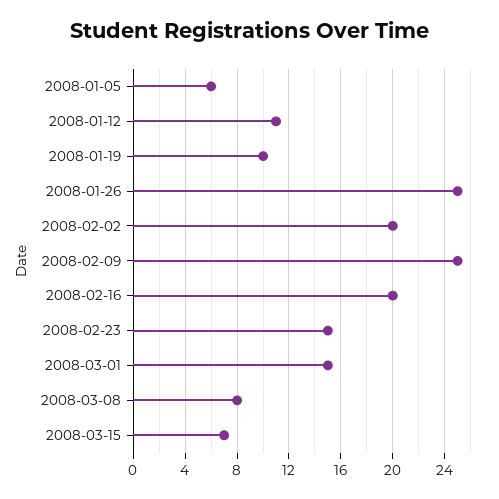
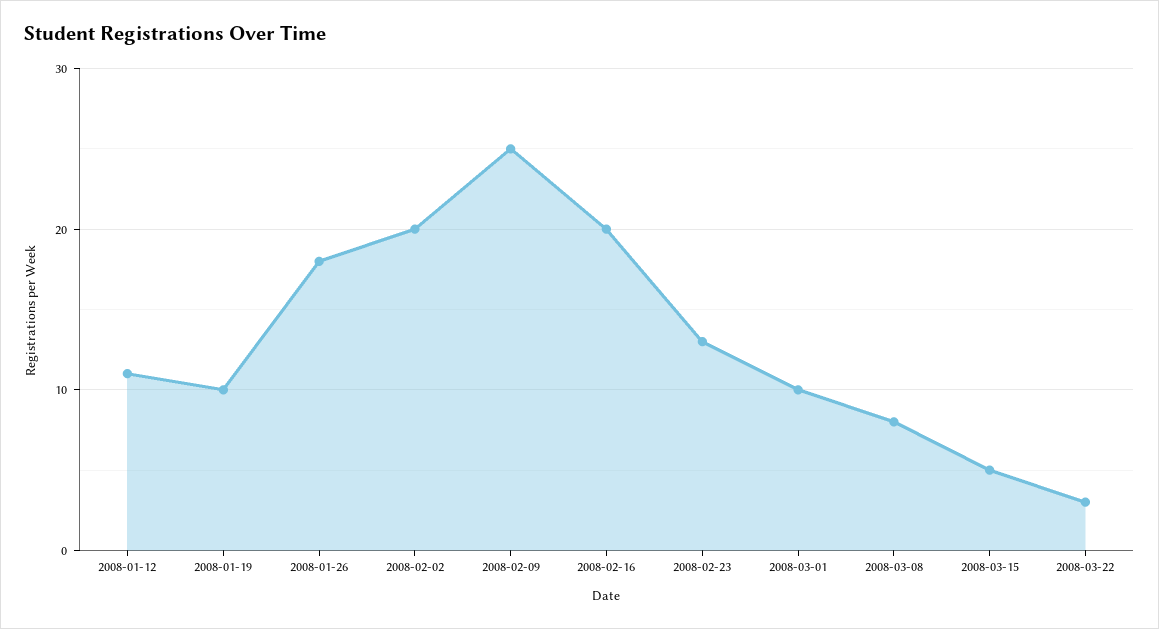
2008-01-05: 6 -> none
2008-01-26: 25 -> 18
2008-02-23: 15 -> 13
2008-03-01: 15 -> 10
2008-03-15: 7 -> 5
2008-03-22: none -> 3

